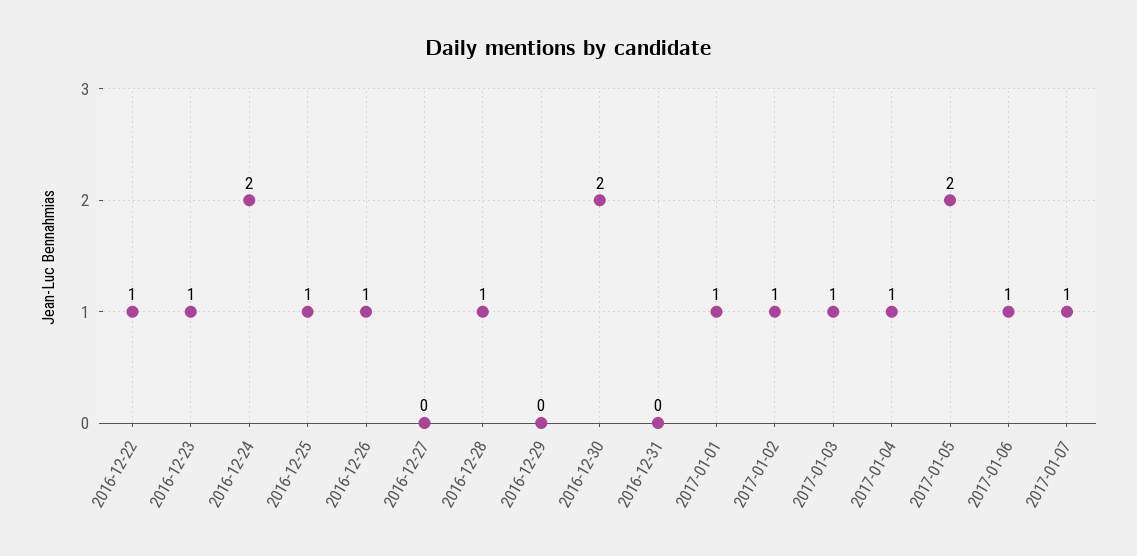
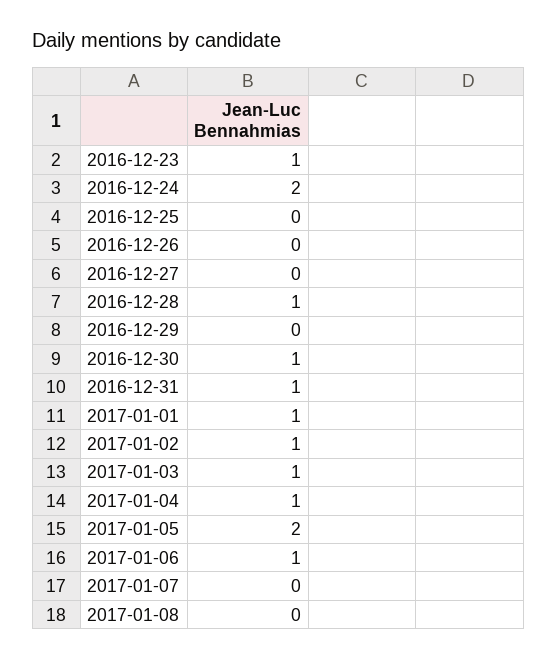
2016-12-22: 1 -> none
2016-12-25: 1 -> 0
2016-12-26: 1 -> 0
2016-12-30: 2 -> 1
2016-12-31: 0 -> 1
2017-01-07: 1 -> 0
2017-01-08: none -> 0

